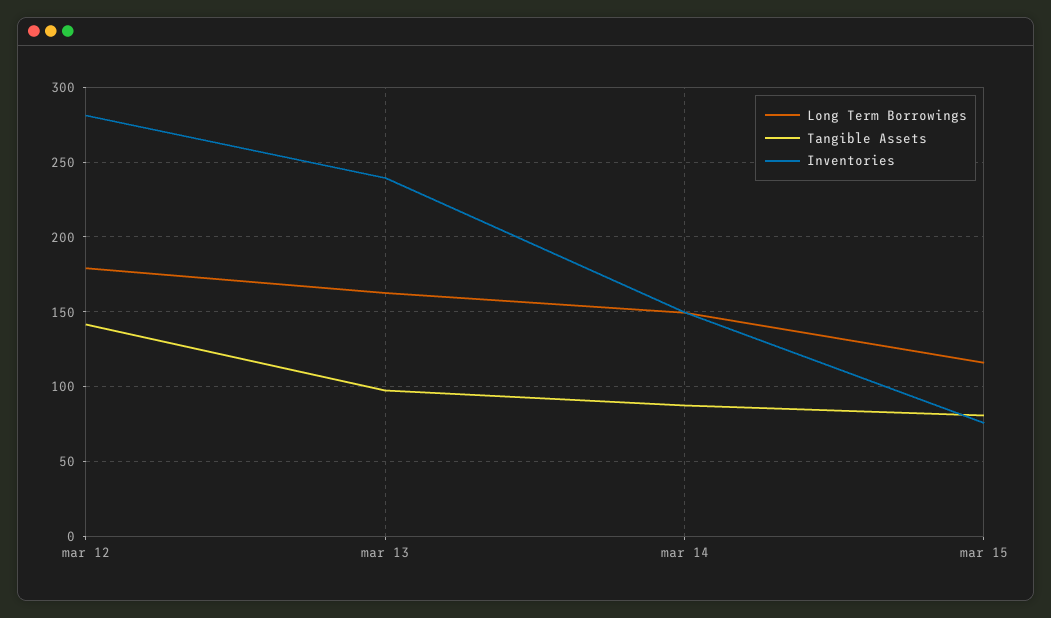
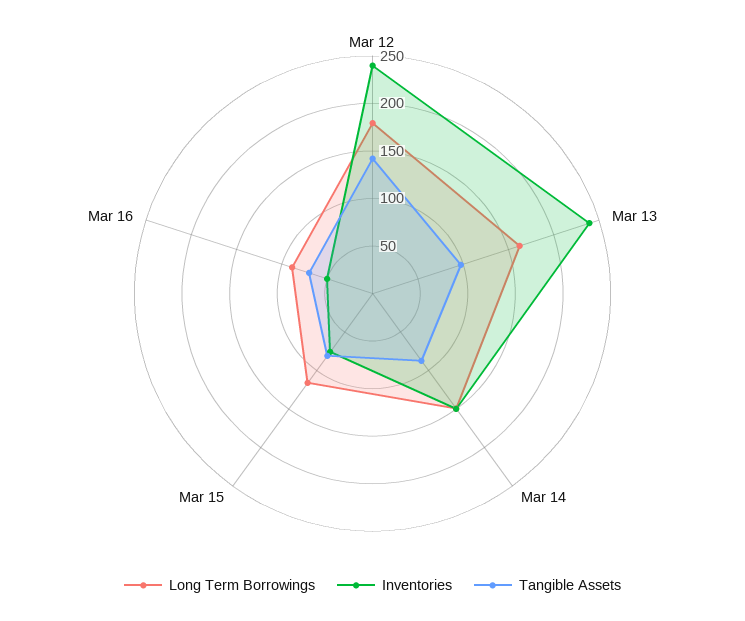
Inventories, mar 12: 280 -> 240
Long Term Borrowings, Mar 16: none -> 90
Inventories, Mar 16: none -> 50
Tangible Assets, Mar 16: none -> 70

